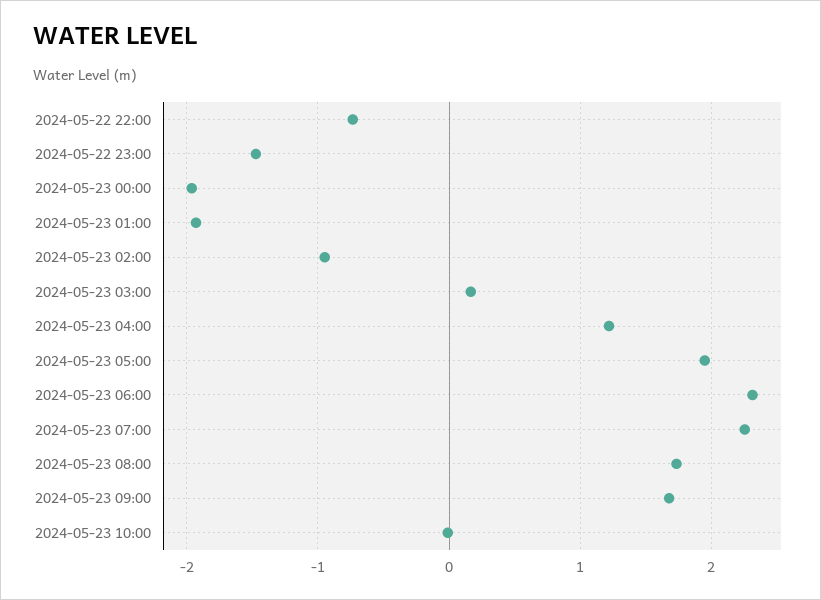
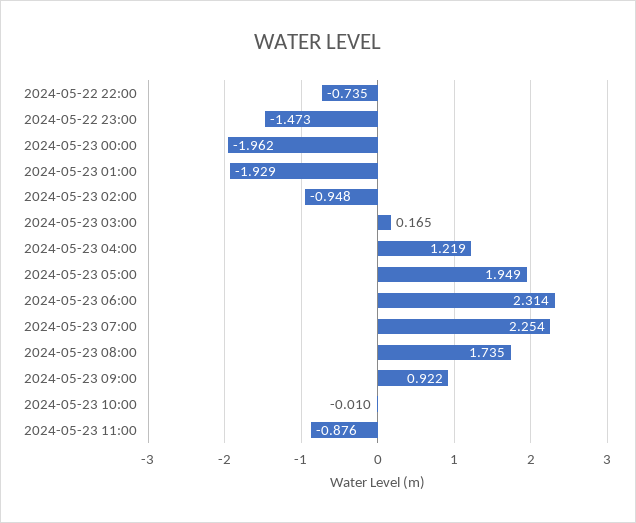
2024-05-23 09:00: 1.7 -> 0.922
2024-05-23 11:00: none -> -0.876

